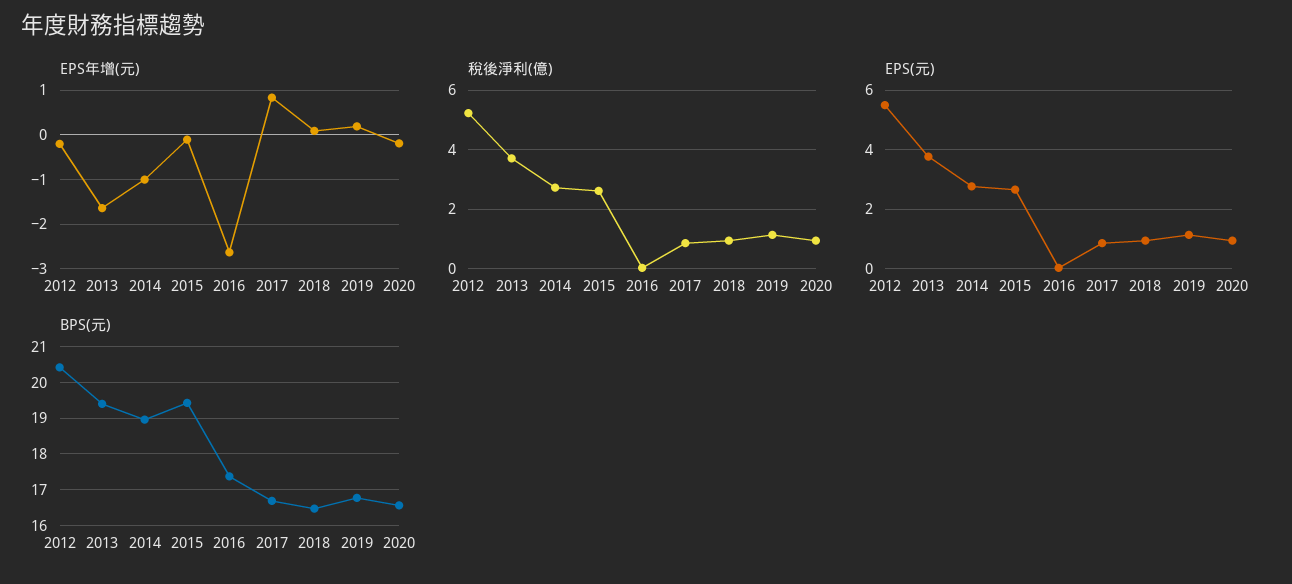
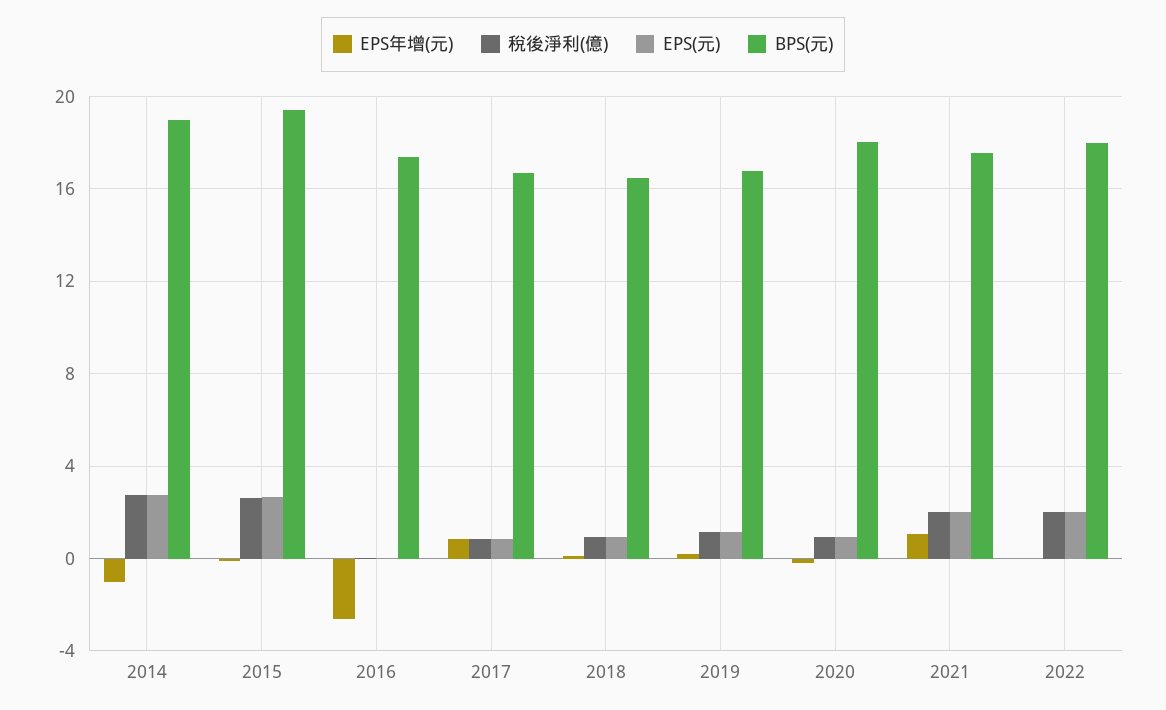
EPS年增(元), 2012: -0.2 -> none
EPS年增(元), 2013: -1.6 -> none
稅後淨利(億), 2012: 5.25 -> none
稅後淨利(億), 2013: 3.75 -> none
EPS(元), 2012: 5.5 -> none
EPS(元), 2013: 3.75 -> none
BPS(元), 2012: 20.4 -> none
BPS(元), 2013: 19.4 -> none
BPS(元), 2020: 16.6 -> 18
EPS年增(元), 2021: none -> 1
稅後淨利(億), 2021: none -> 2
EPS(元), 2021: none -> 2
BPS(元), 2021: none -> 17.5
EPS年增(元), 2022: none -> 0
稅後淨利(億), 2022: none -> 2
EPS(元), 2022: none -> 2
BPS(元), 2022: none -> 18

